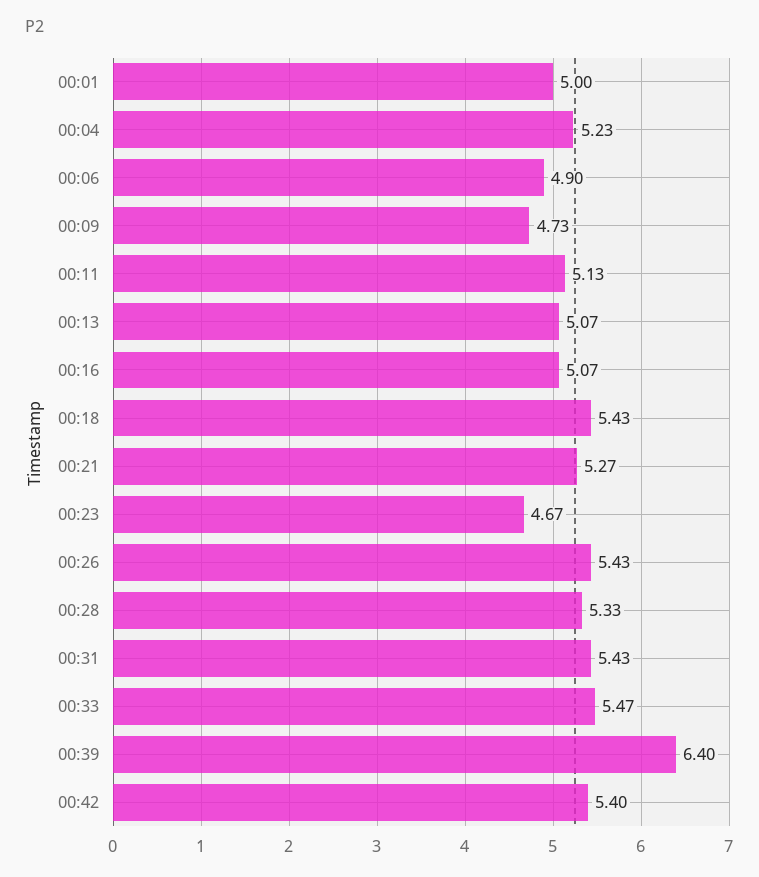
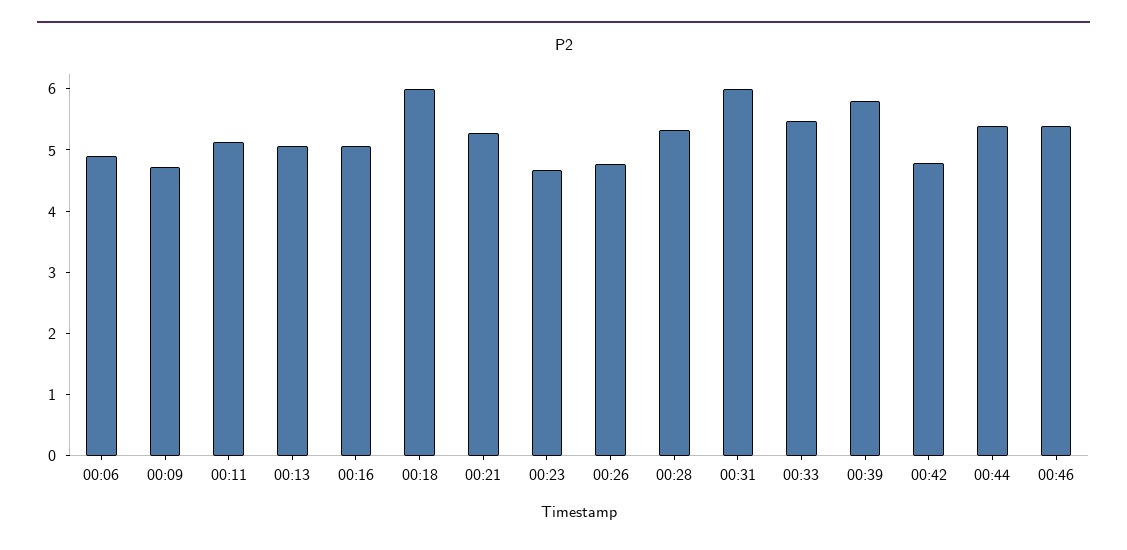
00:01: 5 -> none
00:04: 5.23 -> none
00:18: 5.43 -> 6
00:26: 5.43 -> 4.8
00:31: 5.43 -> 6
00:39: 6.4 -> 5.8
00:42: 5.4 -> 4.8
00:44: none -> 5.4
00:46: none -> 5.4

